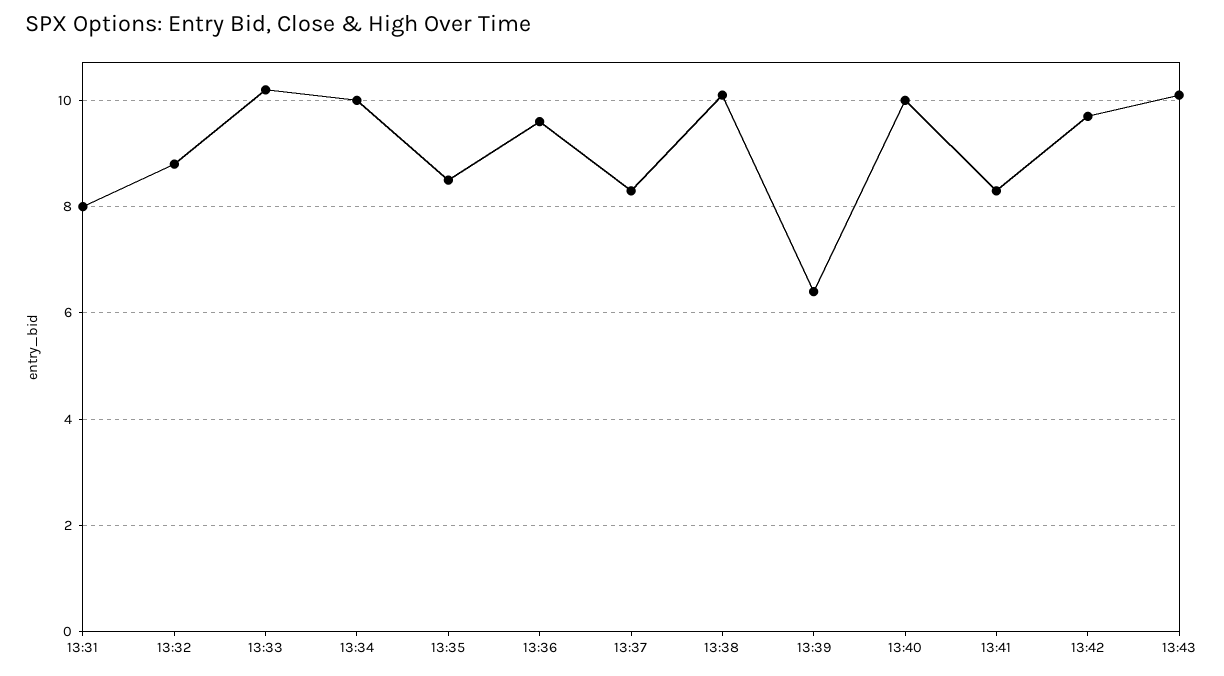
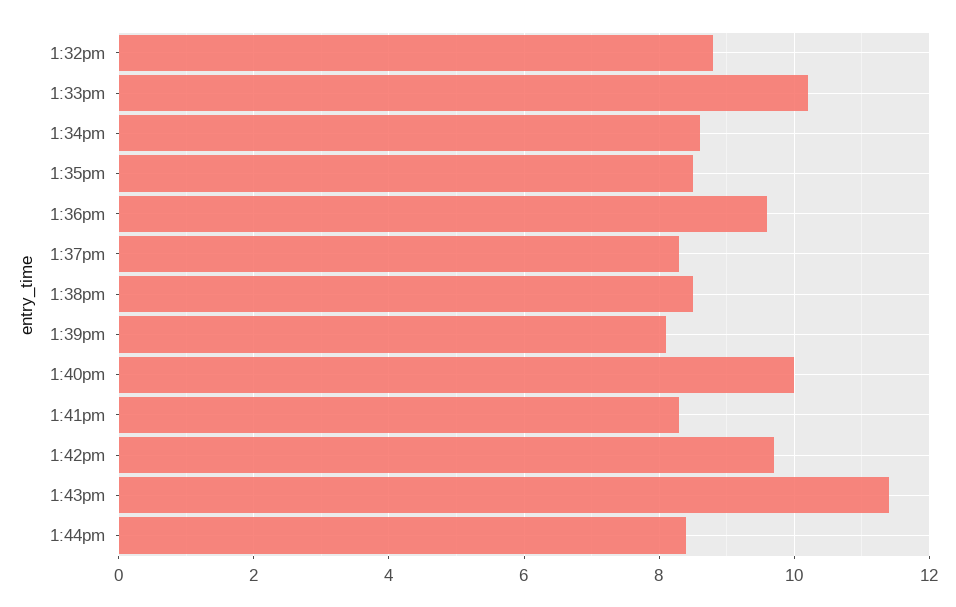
13:31: 8 -> none
13:34: 10 -> 8.5
13:38: 10 -> 8.5
13:39: 6.5 -> 8
13:43: 10 -> 11.5
1:44pm: none -> 8.5

